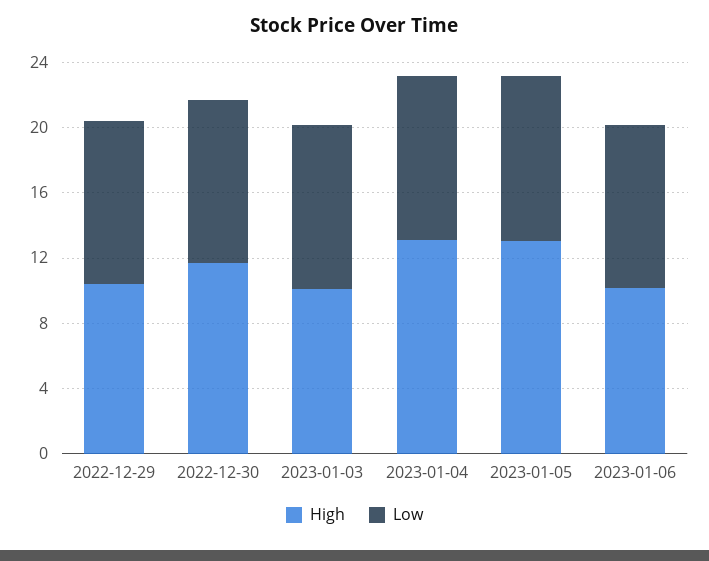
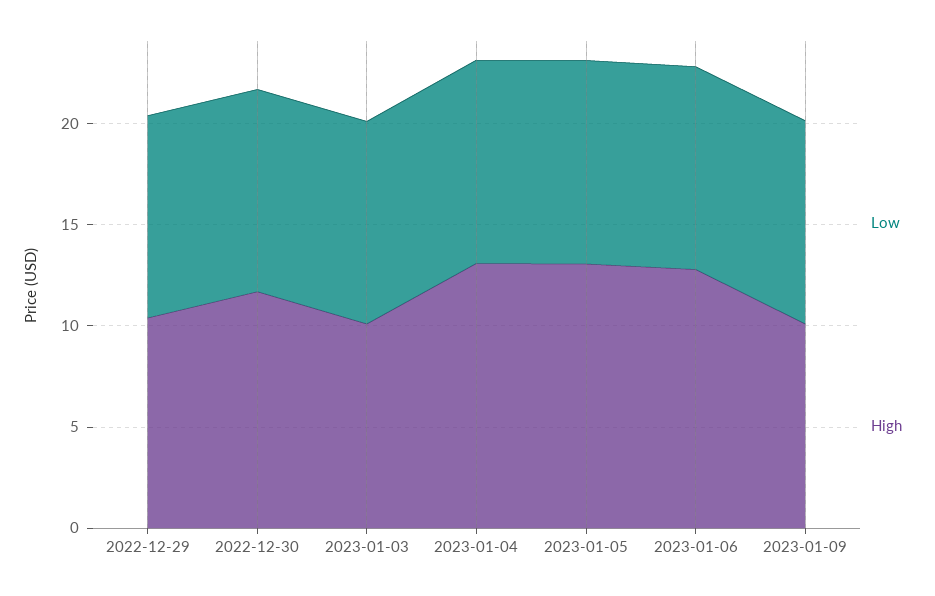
High, 2023-01-06: 10 -> 13
Low, 2023-01-09: none -> 10
High, 2023-01-09: none -> 10

